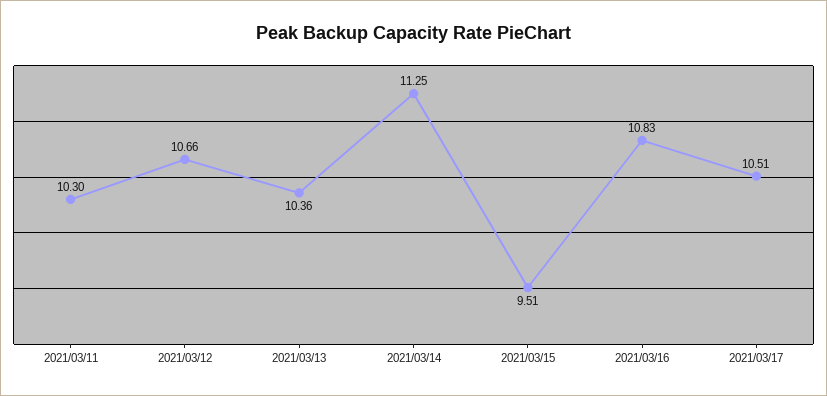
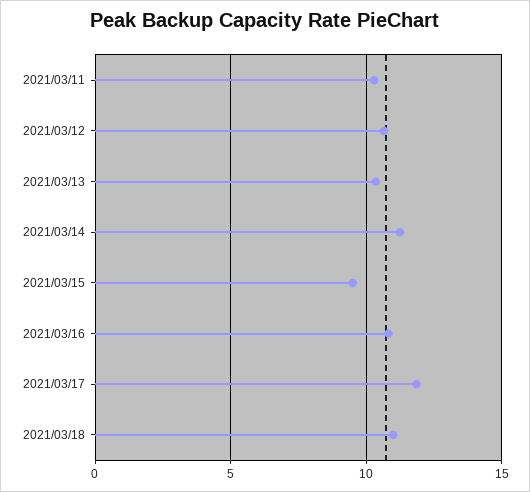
2021/03/17: 10.51 -> 12
2021/03/18: none -> 11

